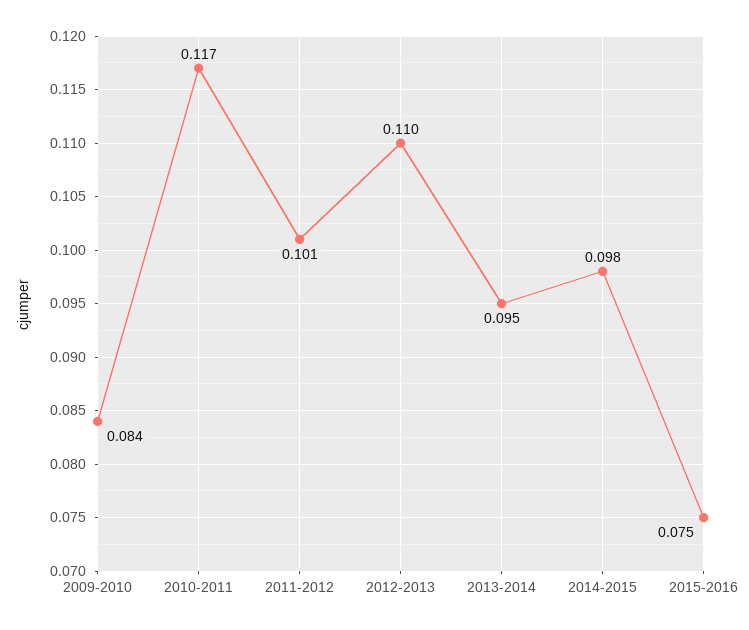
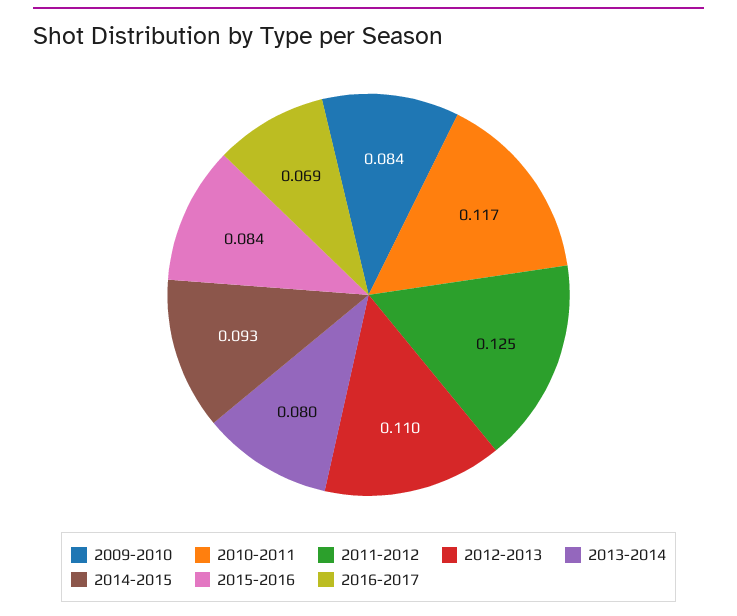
2011-2012: 0.101 -> 0.125
2013-2014: 0.095 -> 0.08
2014-2015: 0.098 -> 0.093
2015-2016: 0.075 -> 0.084
2016-2017: none -> 0.069

